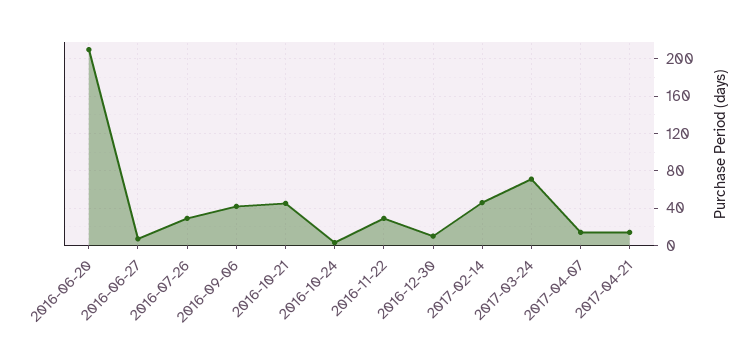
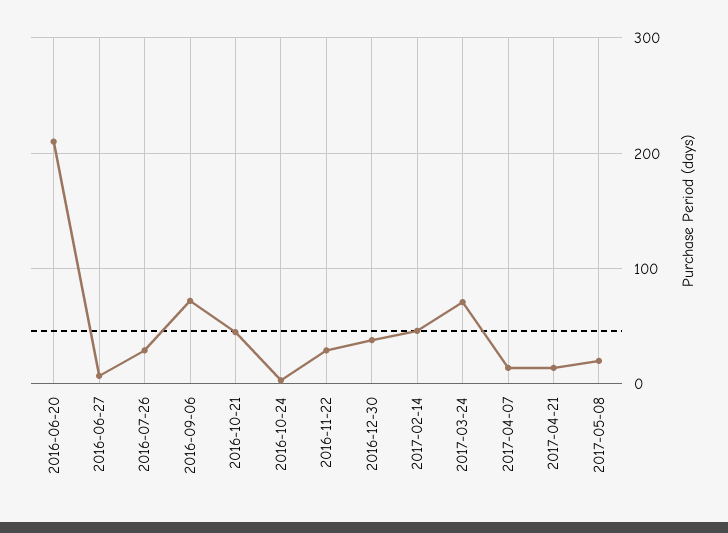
2016-09-06: 40 -> 70
2016-12-30: 10 -> 40
2017-05-08: none -> 20

